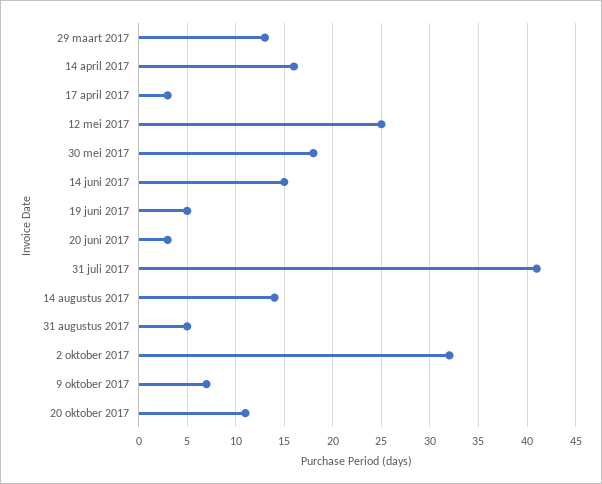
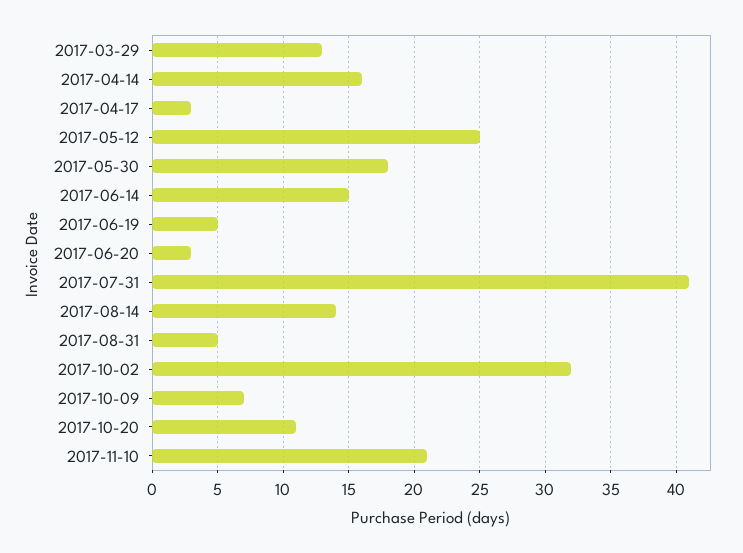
2017-11-10: none -> 21

